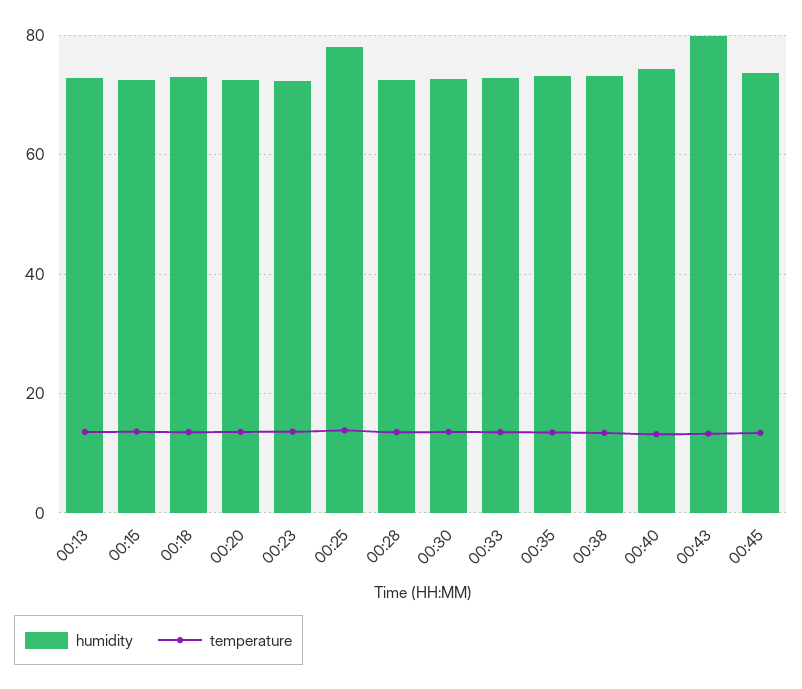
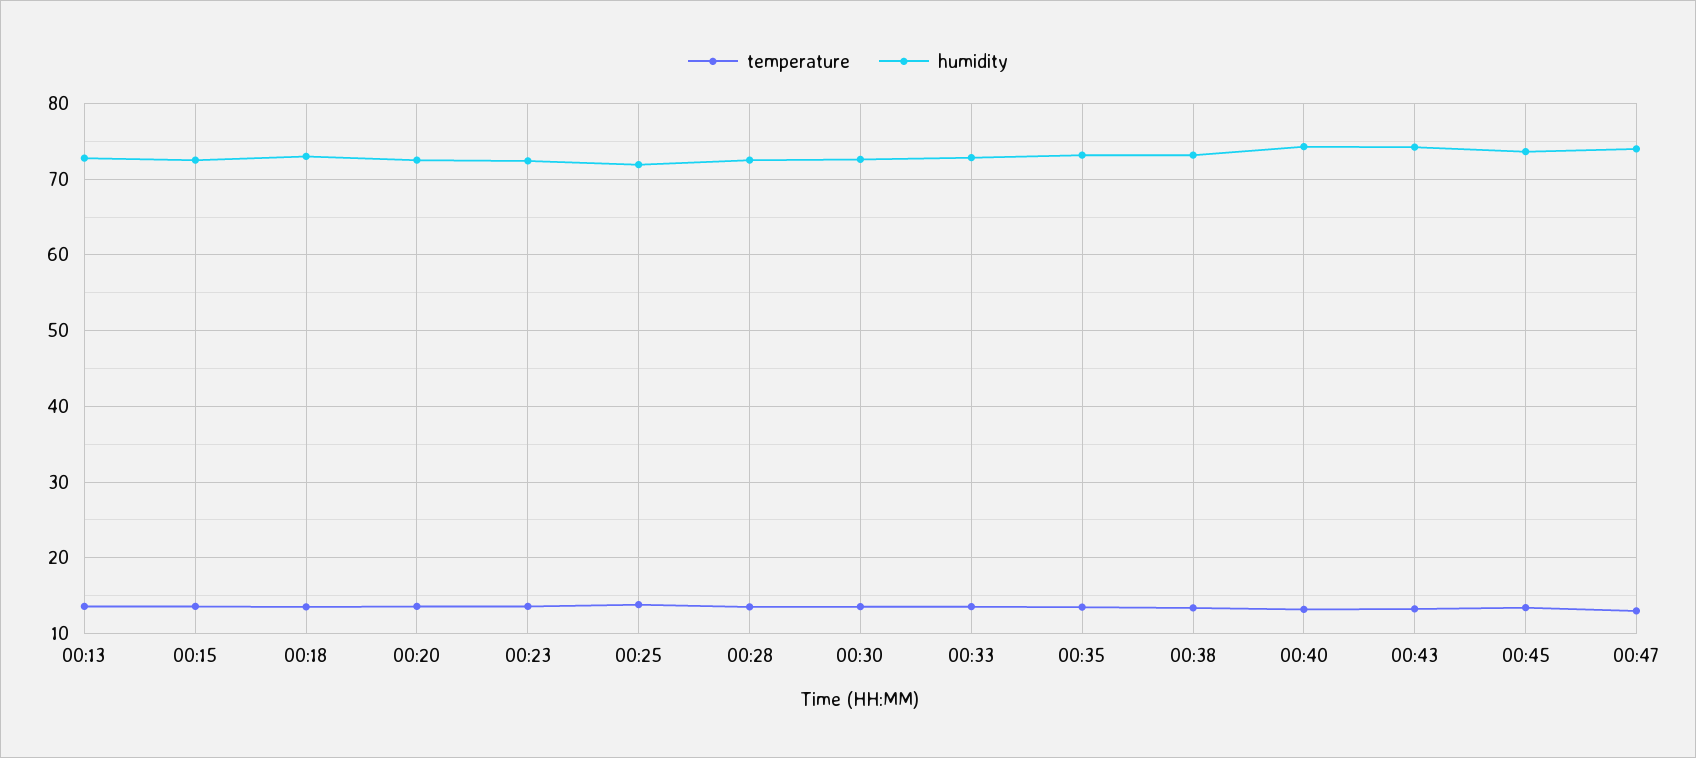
humidity, 00:25: 78 -> 72
humidity, 00:43: 80 -> 74
temperature, 00:47: none -> 13
humidity, 00:47: none -> 74

